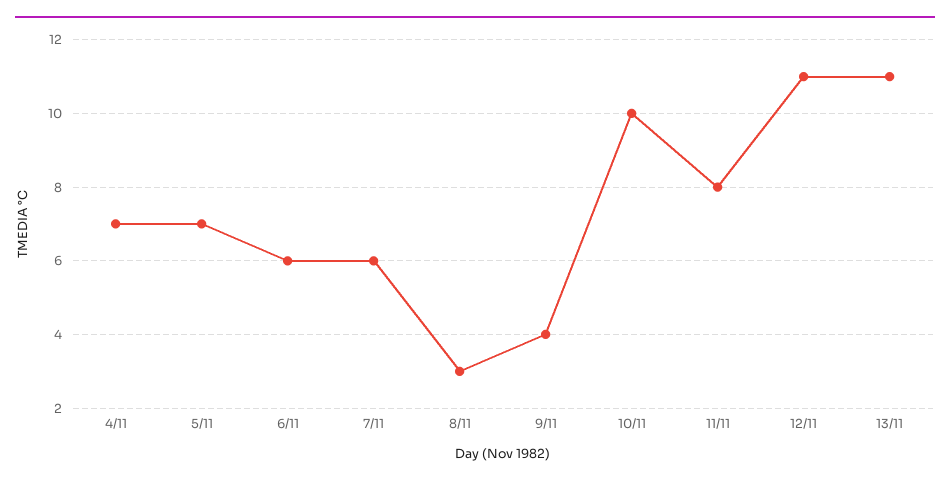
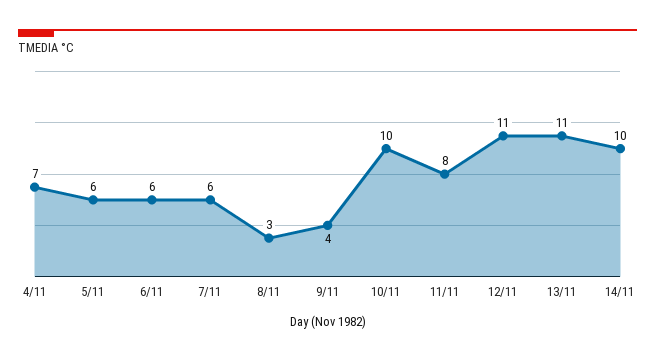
5/11: 7 -> 6
14/11: none -> 10

